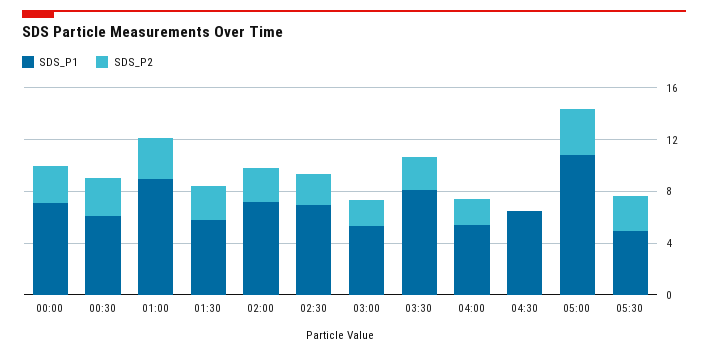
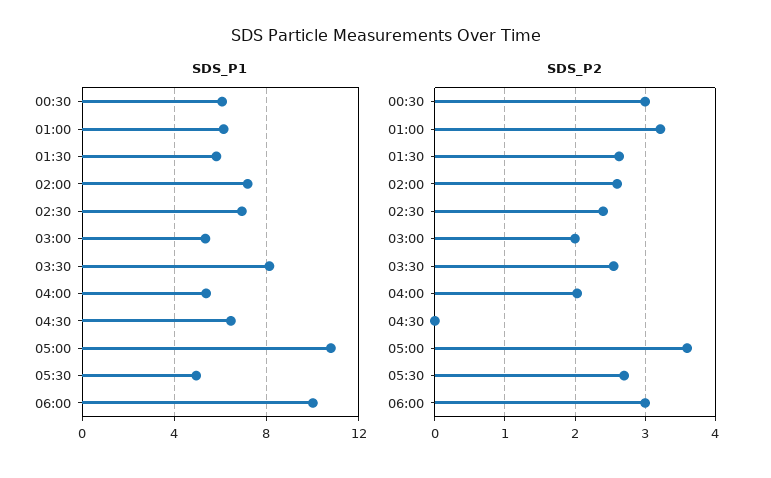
SDS_P1, 00:00: 7 -> none
SDS_P2, 00:00: 3 -> none
SDS_P1, 01:00: 9 -> 6
SDS_P1, 06:00: none -> 10
SDS_P2, 06:00: none -> 3

